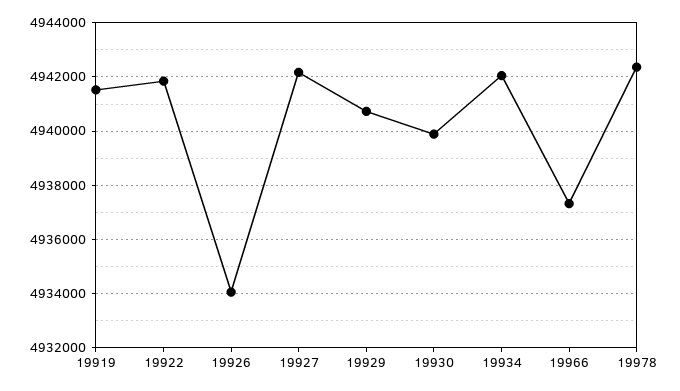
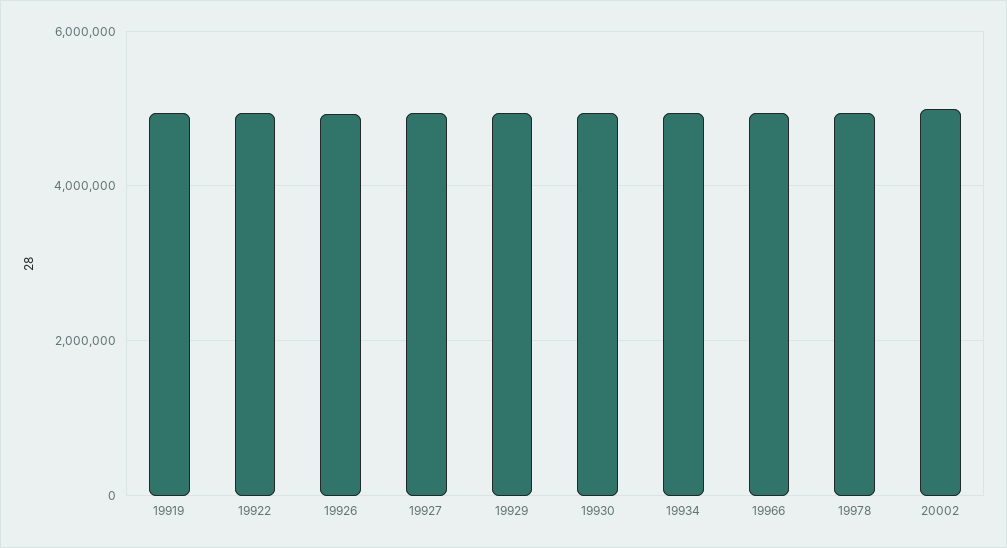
20002: none -> 5000000

